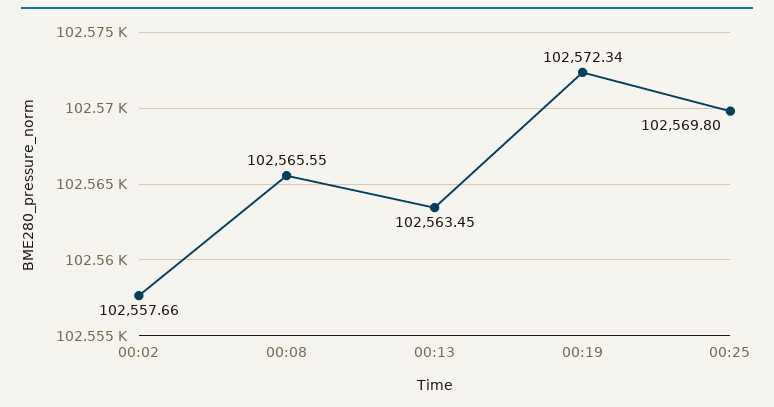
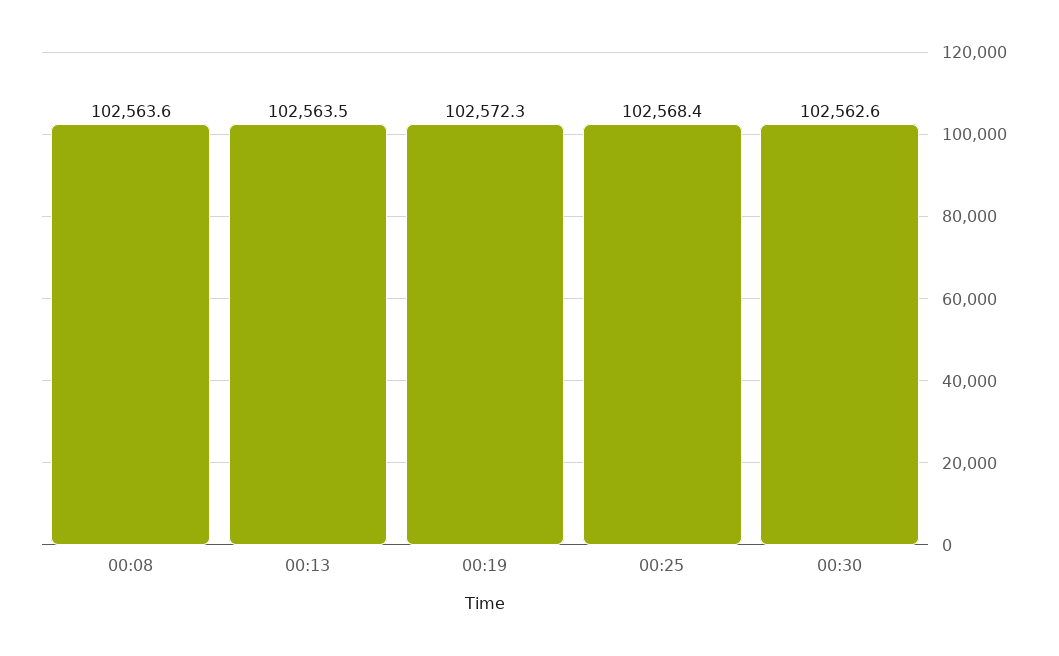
00:02: 102557.66 -> none
00:08: 102565.55 -> 102563.6
00:25: 102569.8 -> 102568.4
00:30: none -> 102562.6

